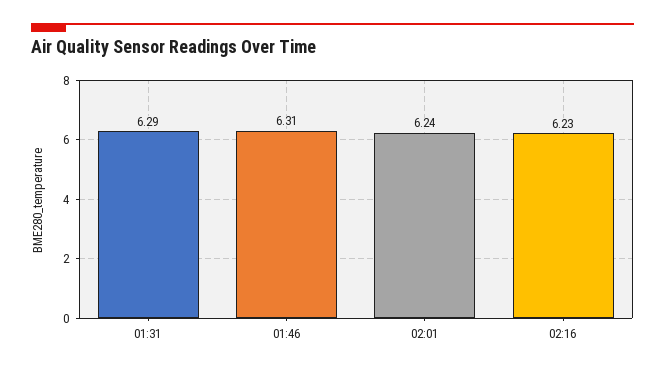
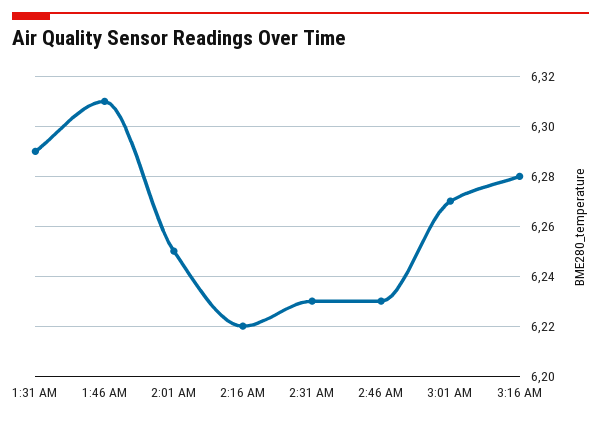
02:01: 6.24 -> 6.25
02:16: 6.23 -> 6.22
2:31 AM: none -> 6.23
2:46 AM: none -> 6.23
3:01 AM: none -> 6.27
3:16 AM: none -> 6.28

